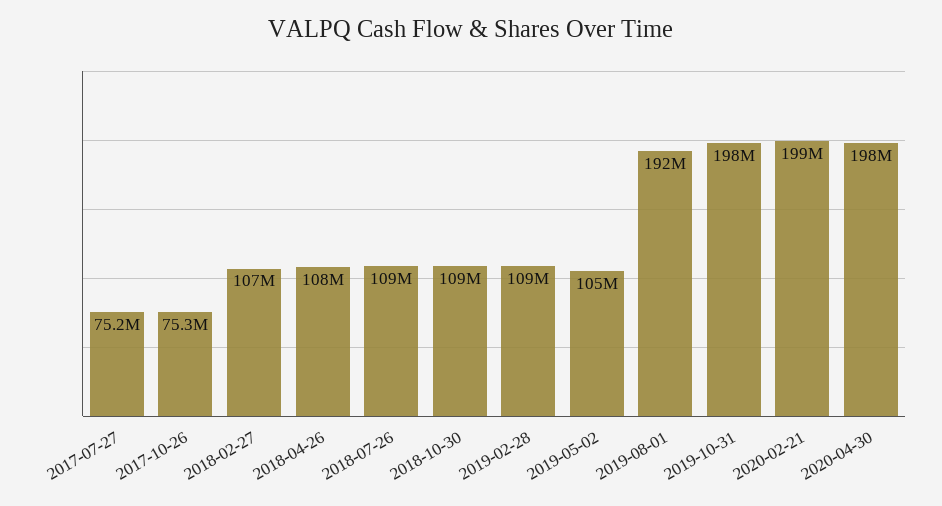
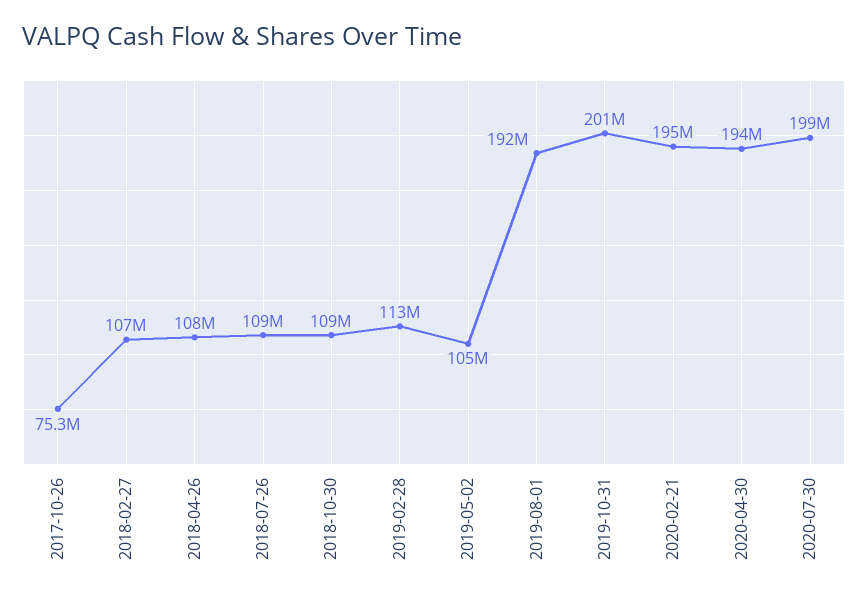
2017-07-27: 75200000 -> none
2019-02-28: 109000000 -> 113000000
2019-10-31: 198000000 -> 201000000
2020-02-21: 199000000 -> 195000000
2020-04-30: 198000000 -> 194000000
2020-07-30: none -> 199000000

